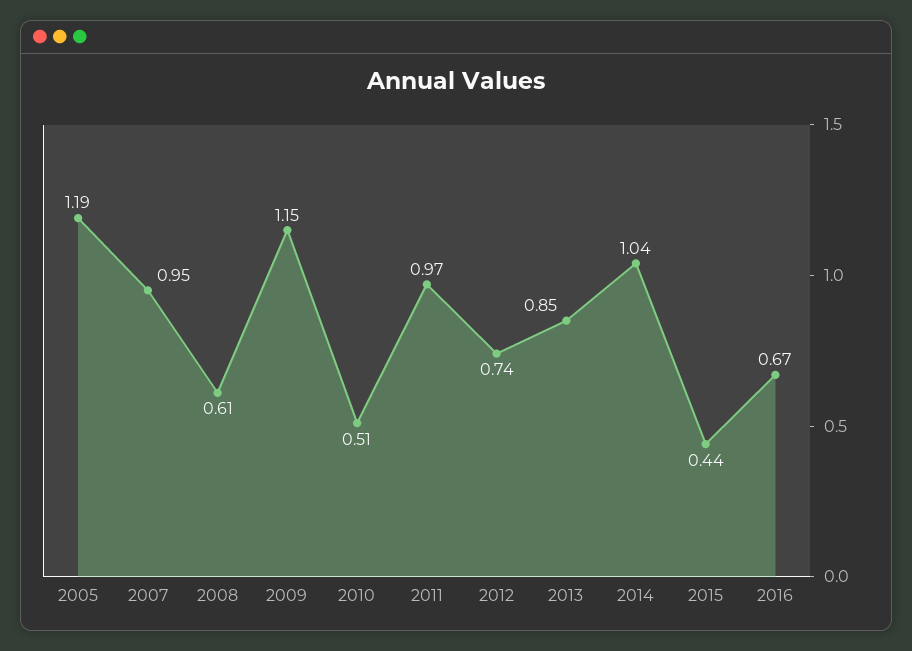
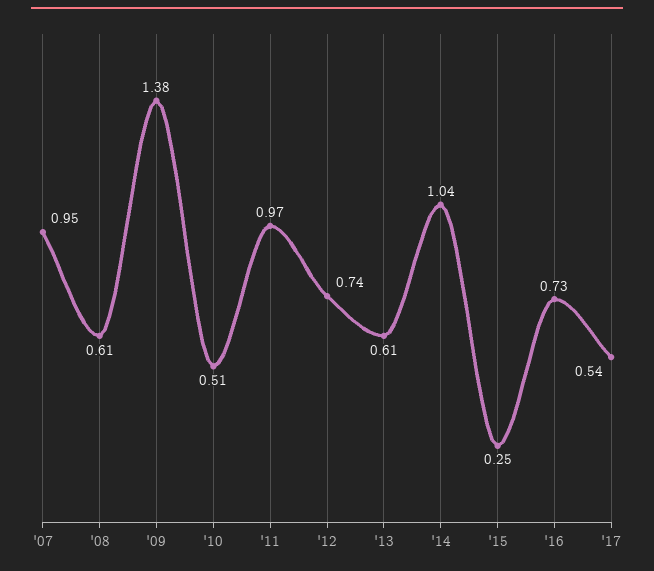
2005: 1.19 -> none
2009: 1.15 -> 1.38
2013: 0.85 -> 0.61
2015: 0.44 -> 0.25
2016: 0.67 -> 0.73
'17: none -> 0.54

